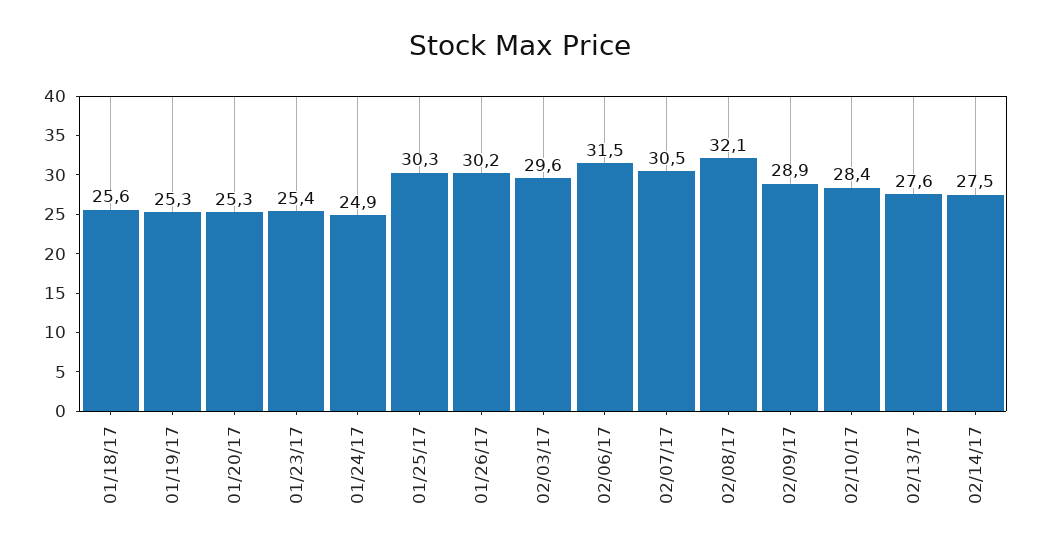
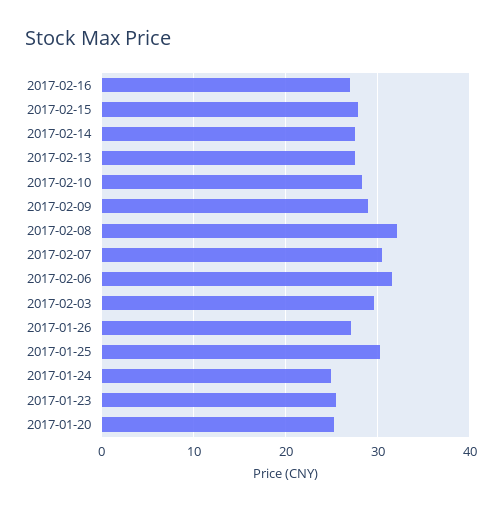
01/18/17: 25.6 -> none
01/19/17: 25.3 -> none
01/26/17: 30.2 -> 27
2017-02-16: none -> 27
2017-02-15: none -> 28

